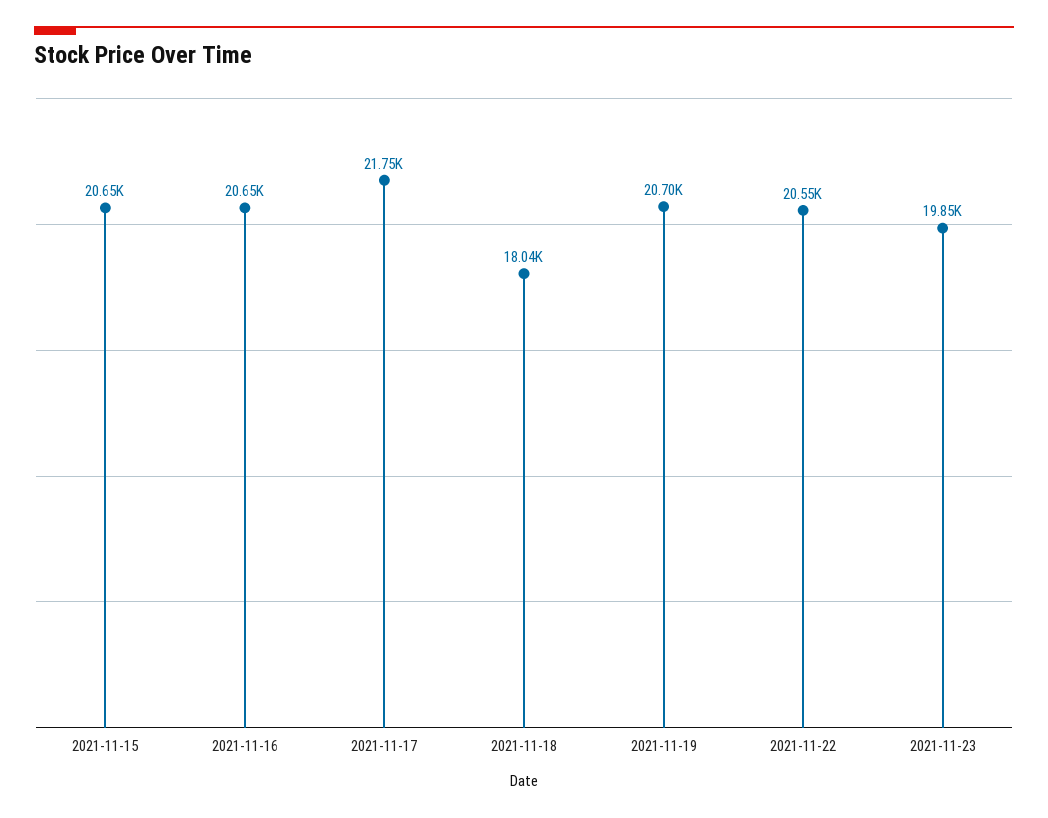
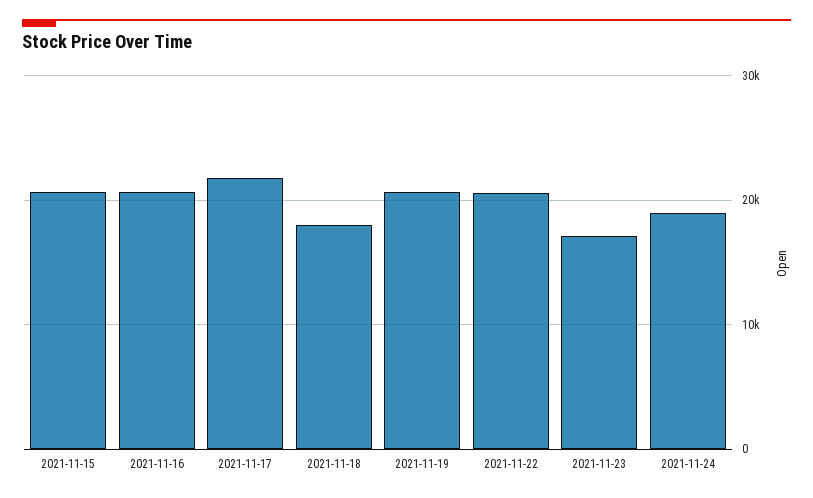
2021-11-23: 19850 -> 17000
2021-11-24: none -> 19000

